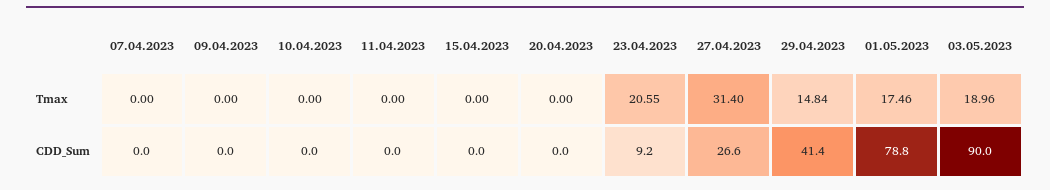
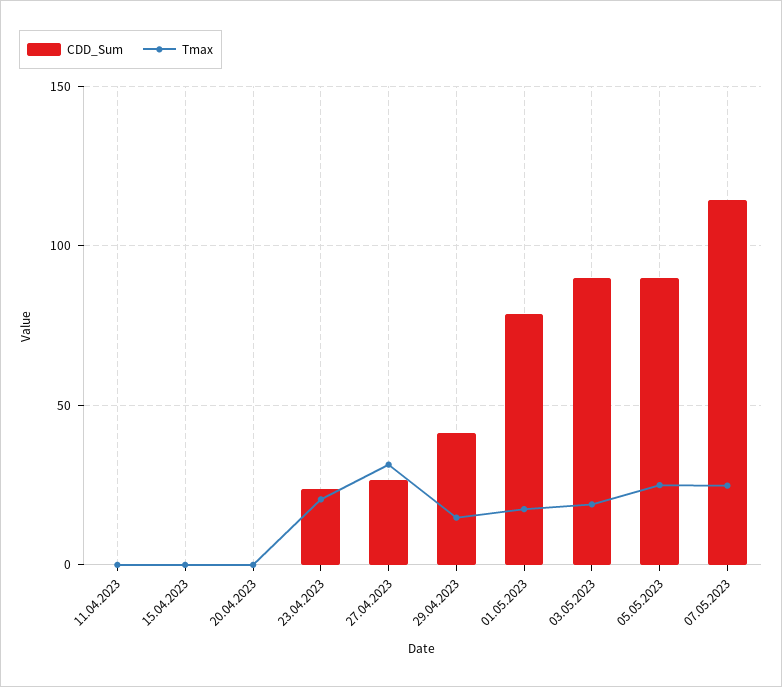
Tmax, 07.04.2023: 0 -> none
Tmax, 09.04.2023: 0 -> none
Tmax, 10.04.2023: 0 -> none
CDD_Sum, 07.04.2023: 0 -> none
CDD_Sum, 09.04.2023: 0 -> none
CDD_Sum, 10.04.2023: 0 -> none
CDD_Sum, 23.04.2023: 9.2 -> 25
CDD_Sum, 05.05.2023: none -> 90
Tmax, 05.05.2023: none -> 25
CDD_Sum, 07.05.2023: none -> 115
Tmax, 07.05.2023: none -> 25

